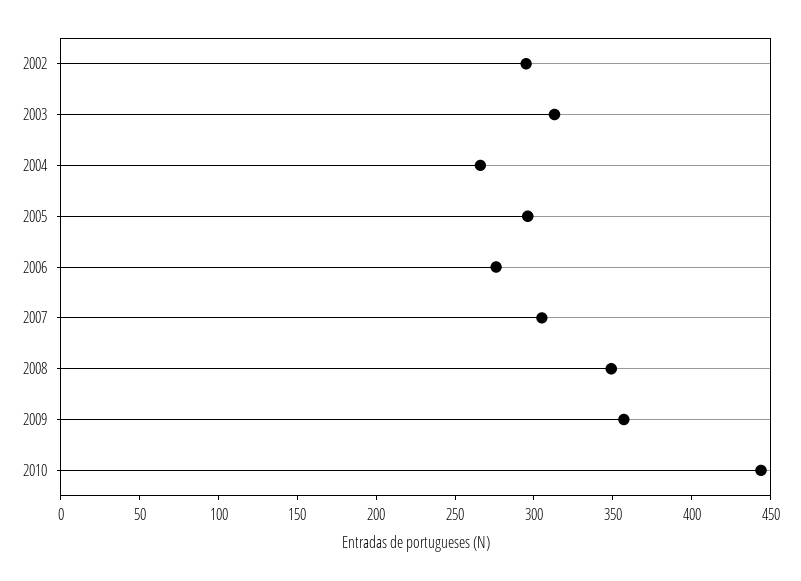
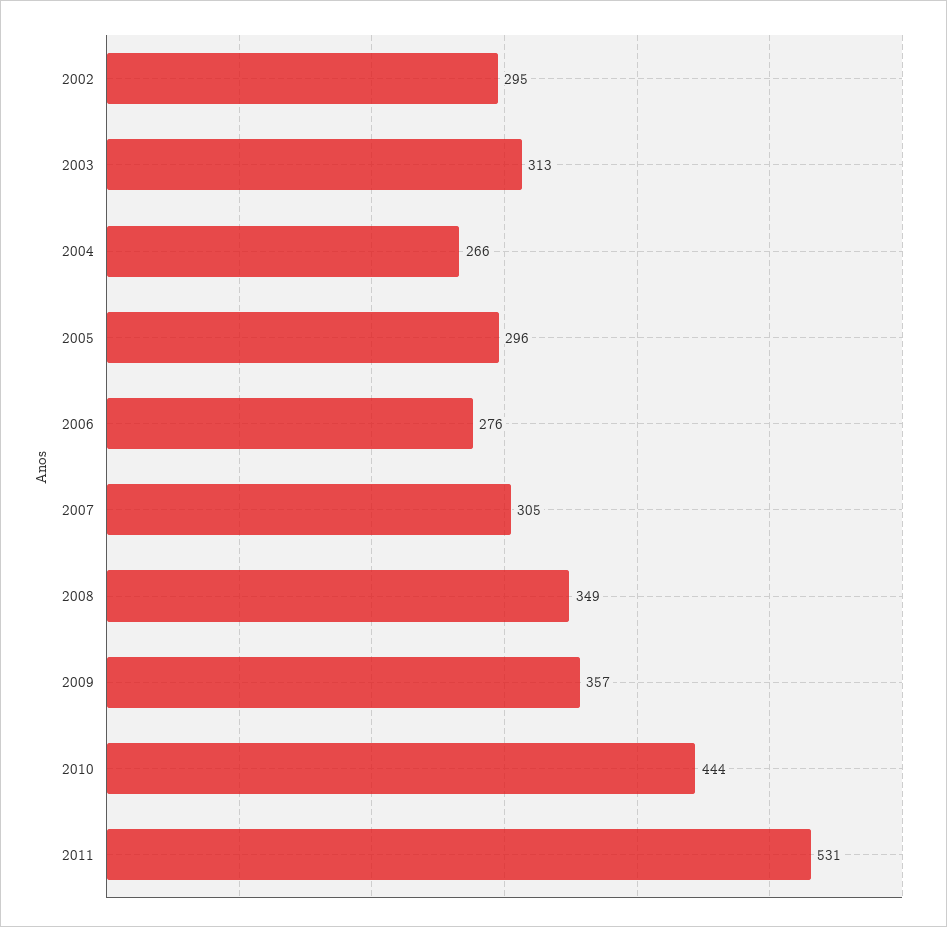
2011: none -> 531

